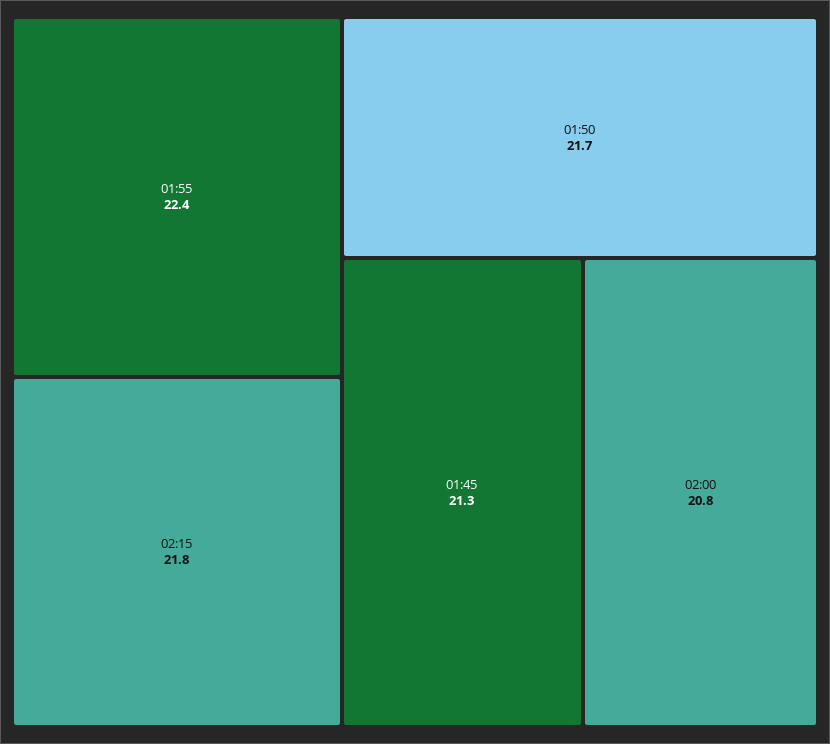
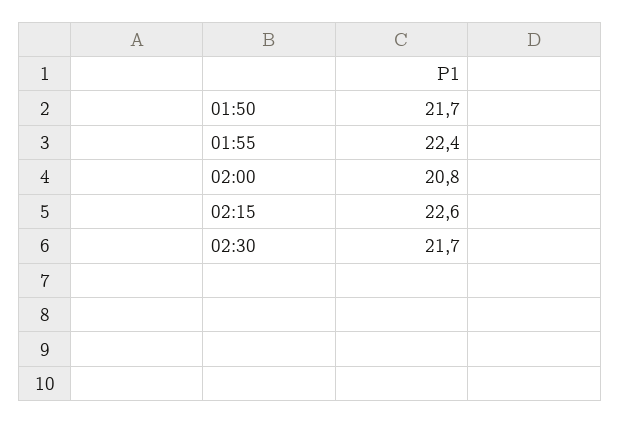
02:15: 21.8 -> 22.6
01:45: 21.3 -> none
02:30: none -> 21.7

